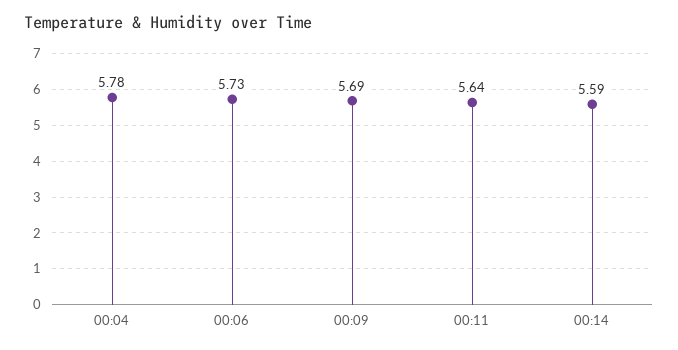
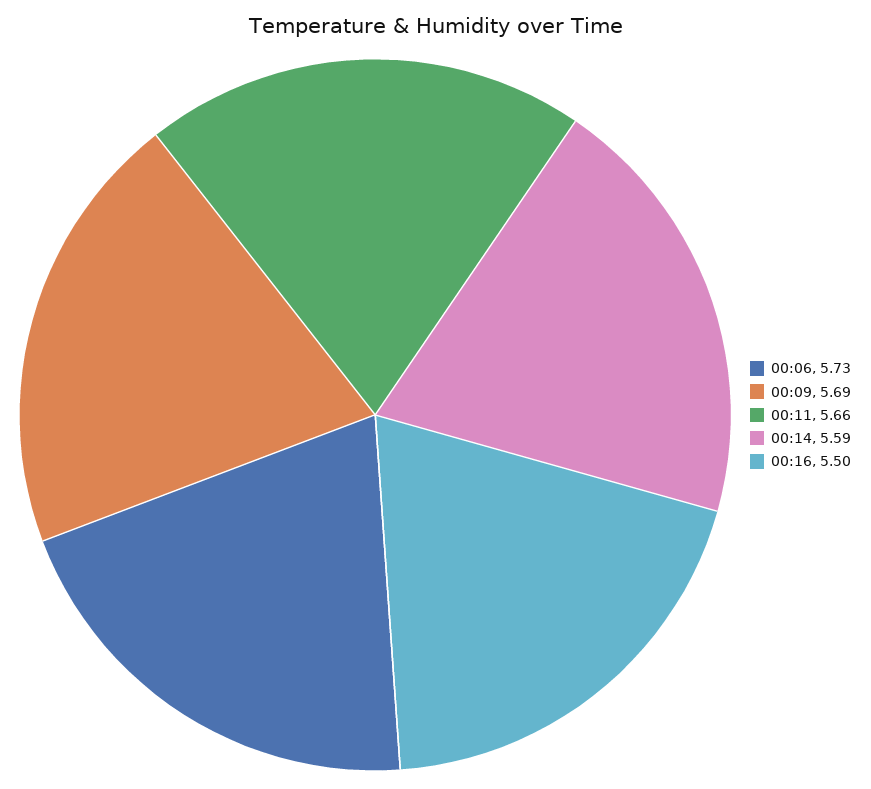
00:04: 5.78 -> none
00:11: 5.64 -> 5.66
00:16: none -> 5.5

